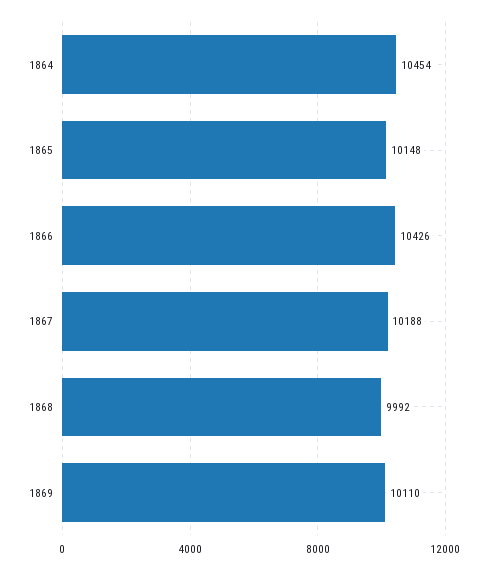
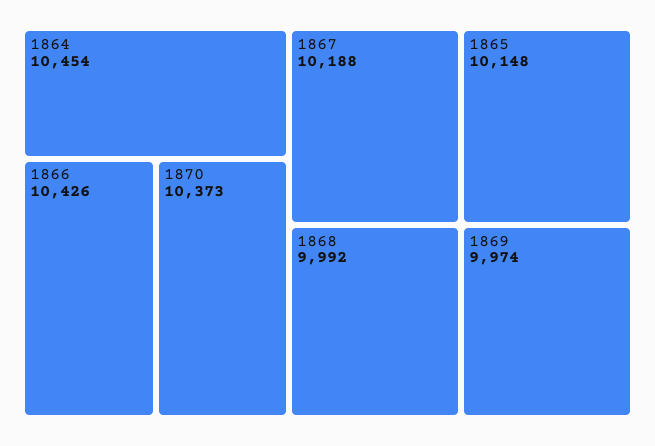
1869: 10110 -> 9974
1870: none -> 10373

